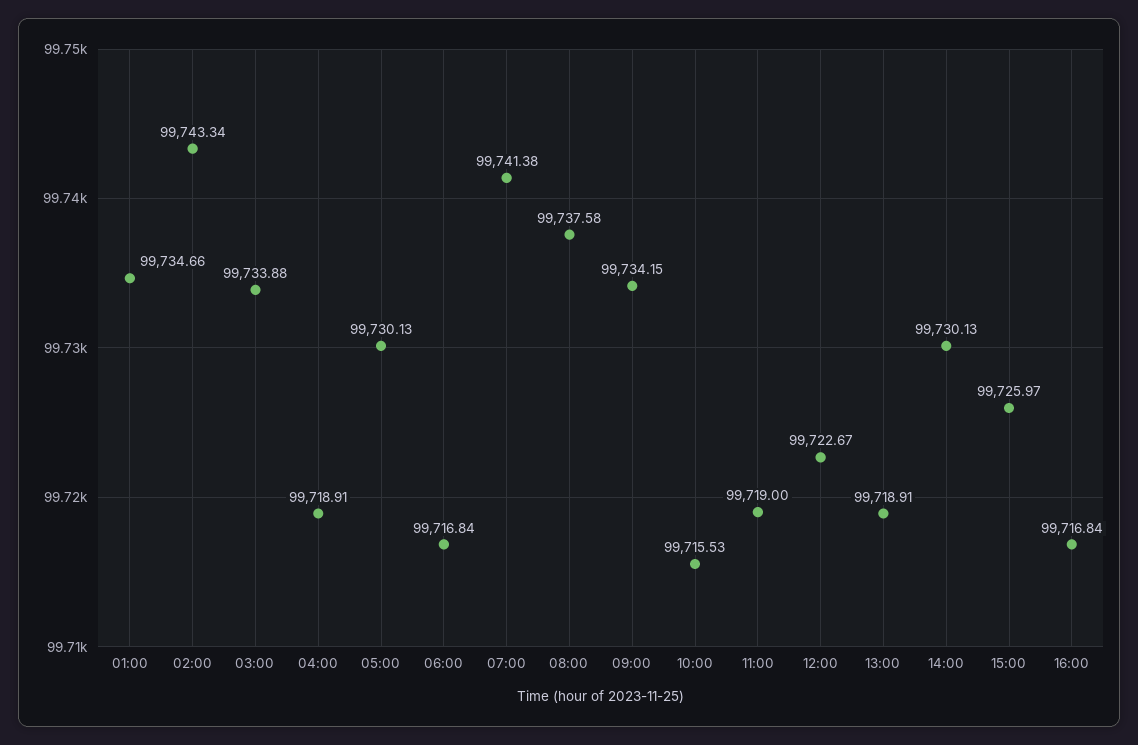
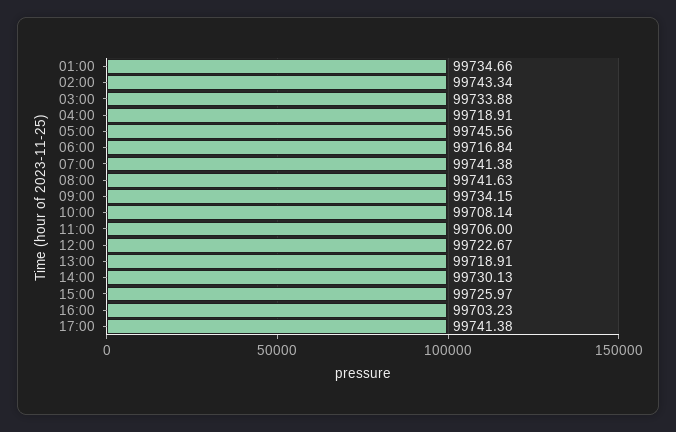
05:00: 99730.13 -> 99745.56
08:00: 99737.58 -> 99741.63
10:00: 99715.53 -> 99708.14
11:00: 99719 -> 99706
16:00: 99716.84 -> 99703.23
17:00: none -> 99741.38

